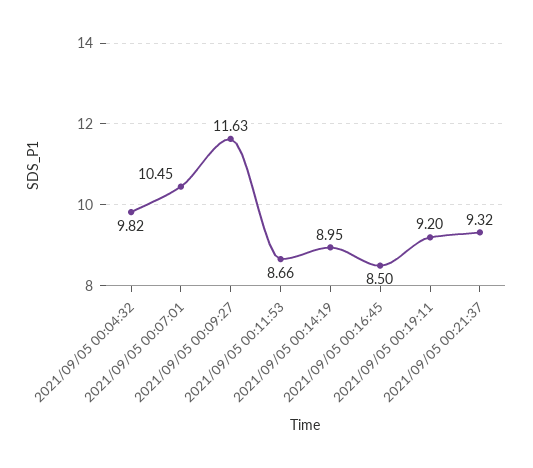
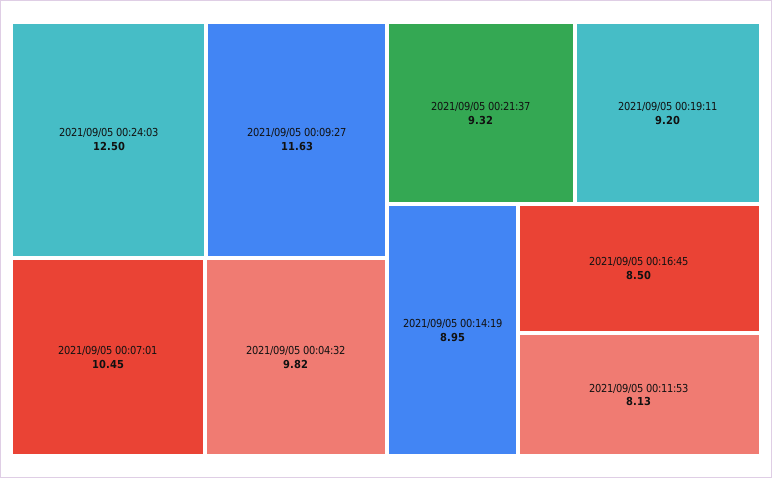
2021/09/05 00:11:53: 8.66 -> 8.13
2021/09/05 00:24:03: none -> 12.5

